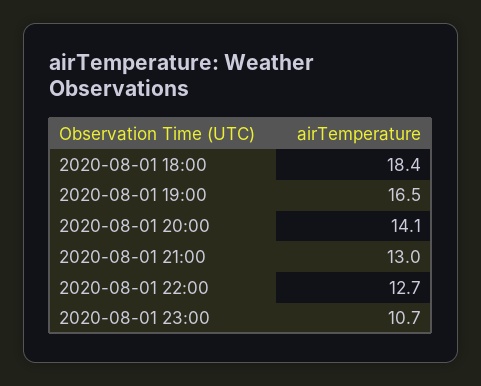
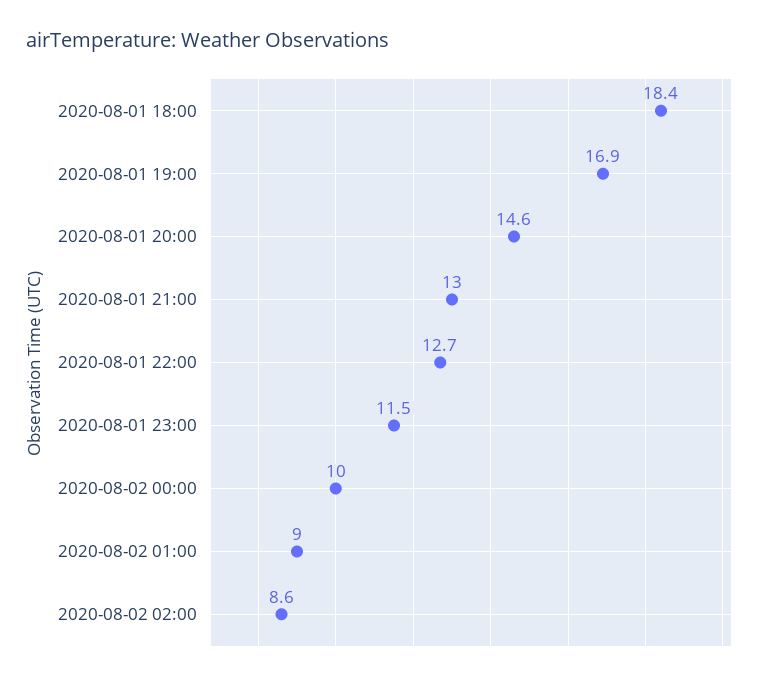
2020-08-01 19:00: 16.5 -> 16.9
2020-08-01 20:00: 14.1 -> 14.6
2020-08-01 23:00: 10.7 -> 11.5
2020-08-02 00:00: none -> 10
2020-08-02 01:00: none -> 9
2020-08-02 02:00: none -> 8.6

